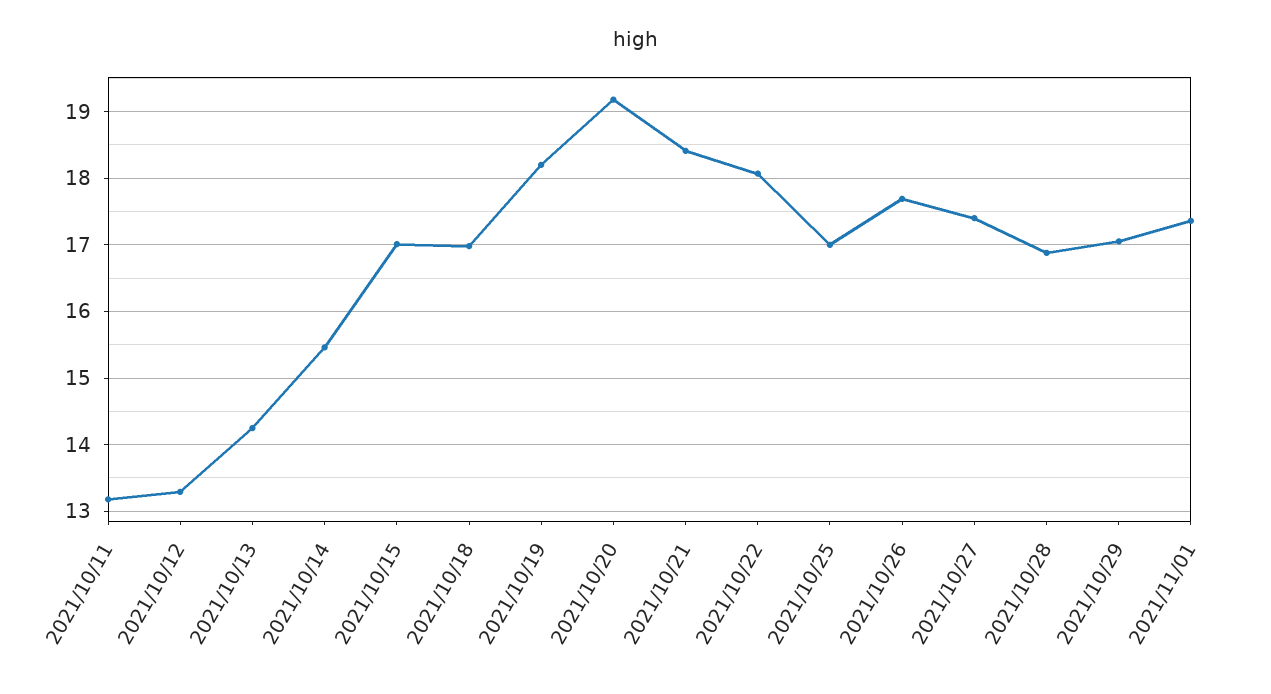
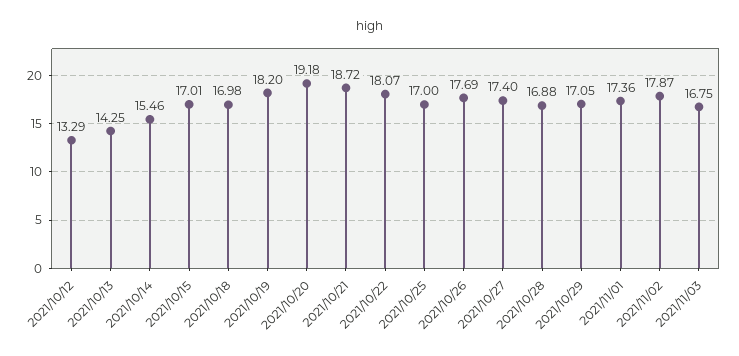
2021/10/11: 13.2 -> none
2021/10/21: 18.4 -> 18.72
2021/11/02: none -> 17.87
2021/11/03: none -> 16.75

